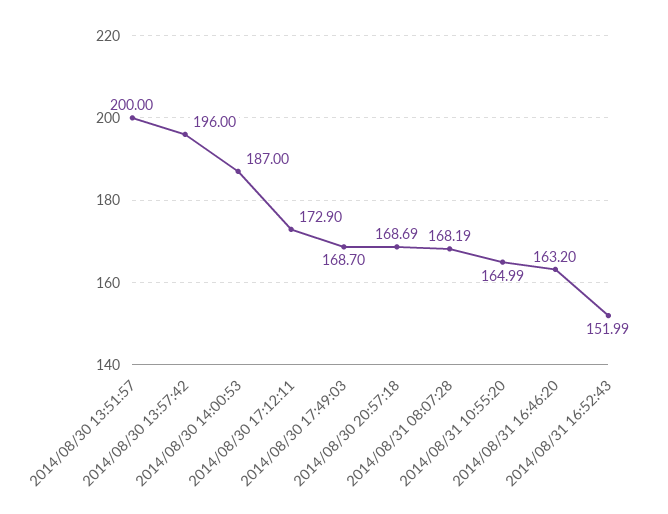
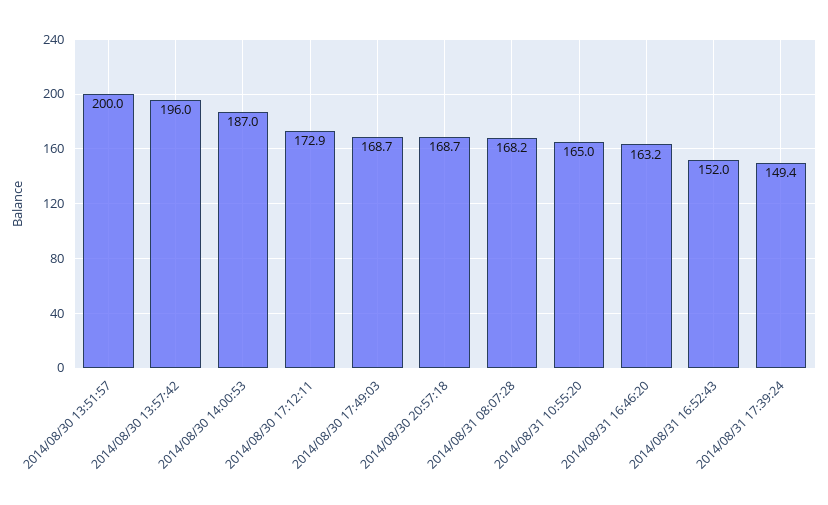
2014/08/31 17:39:24: none -> 149.4

